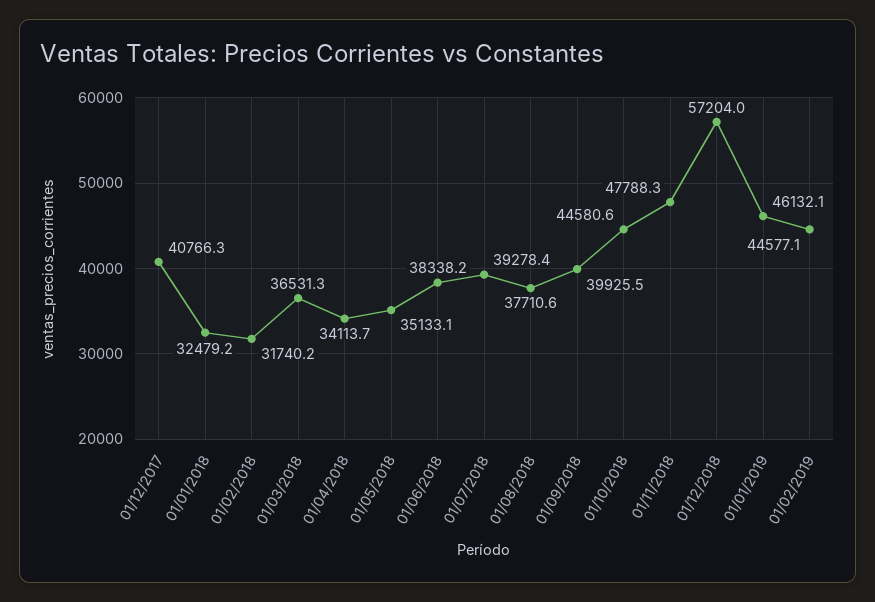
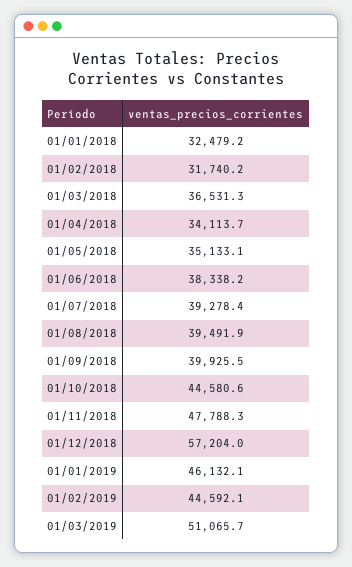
01/12/2017: 40766.3 -> none
01/08/2018: 37710.6 -> 39491.9
01/02/2019: 44577.1 -> 44592.1
01/03/2019: none -> 51065.7

